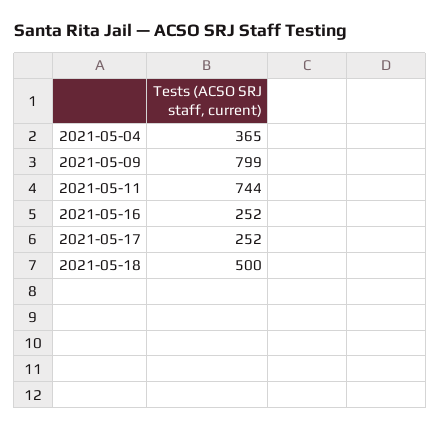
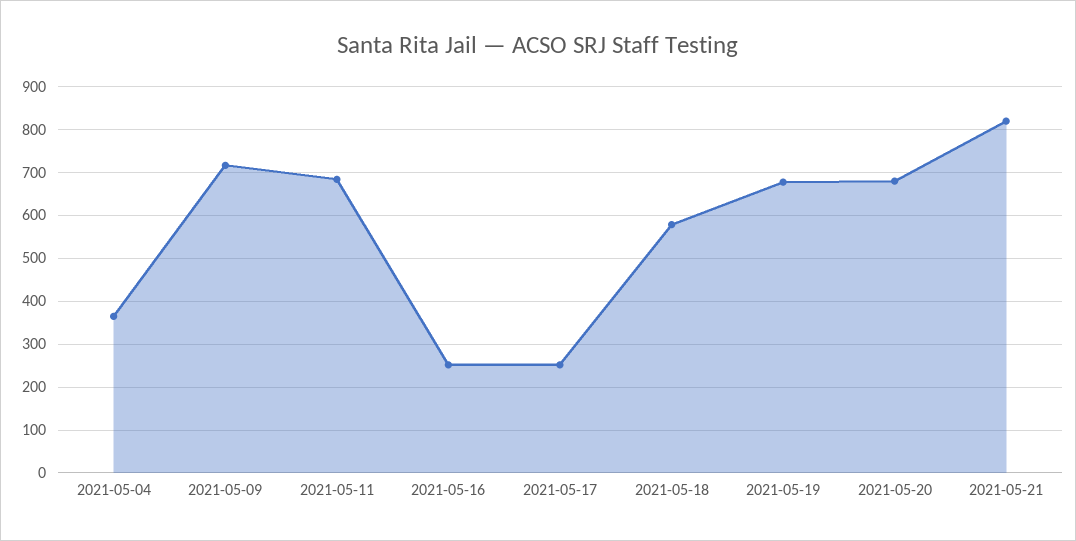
2021-05-09: 799 -> 720
2021-05-11: 744 -> 680
2021-05-18: 500 -> 580
2021-05-19: none -> 680
2021-05-20: none -> 680
2021-05-21: none -> 820

